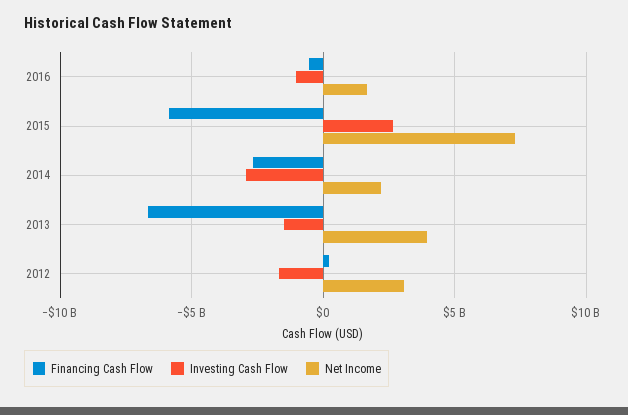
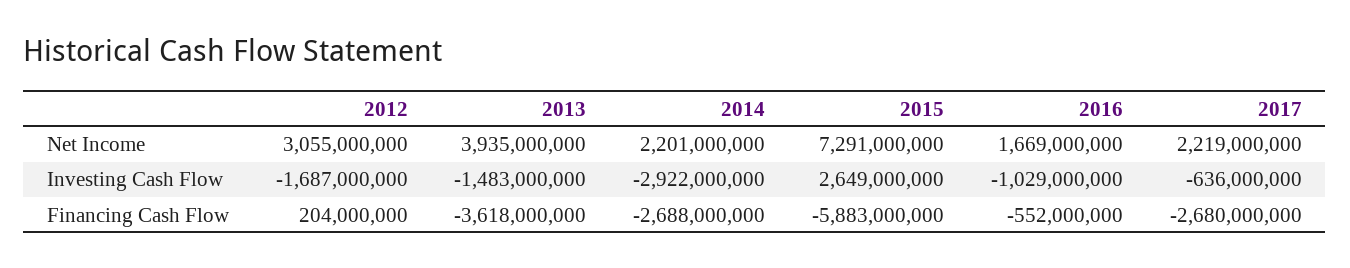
Financing Cash Flow, 2013: -6500000000 -> -3618000000
Net Income, 2017: none -> 2219000000
Investing Cash Flow, 2017: none -> -636000000
Financing Cash Flow, 2017: none -> -2680000000

